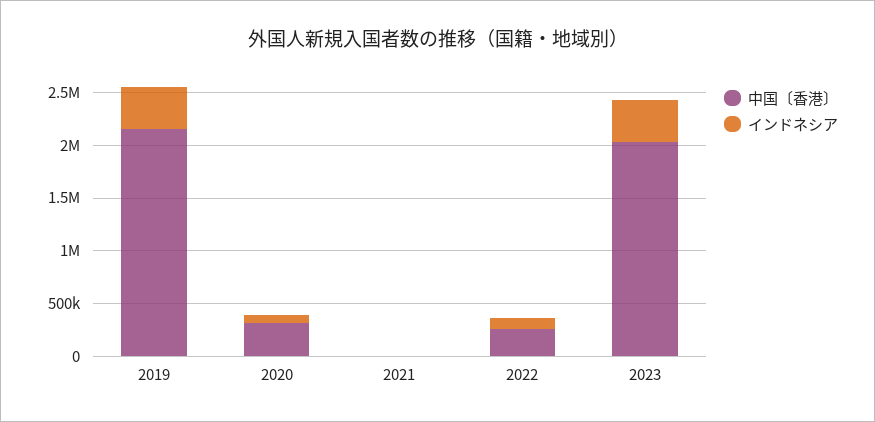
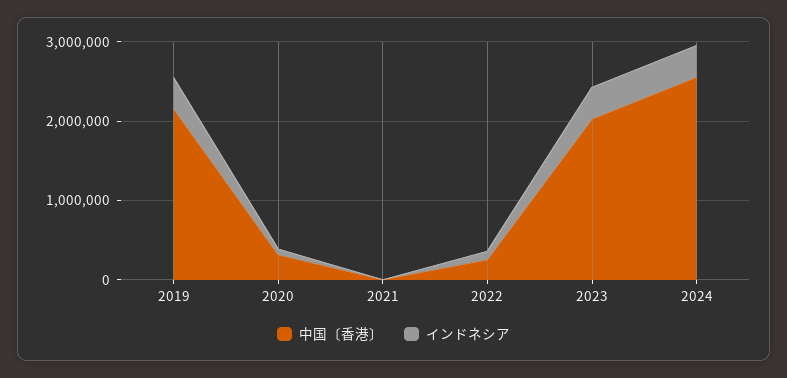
中国〔香港〕, 2024: none -> 2600000
インドネシア, 2024: none -> 400000

